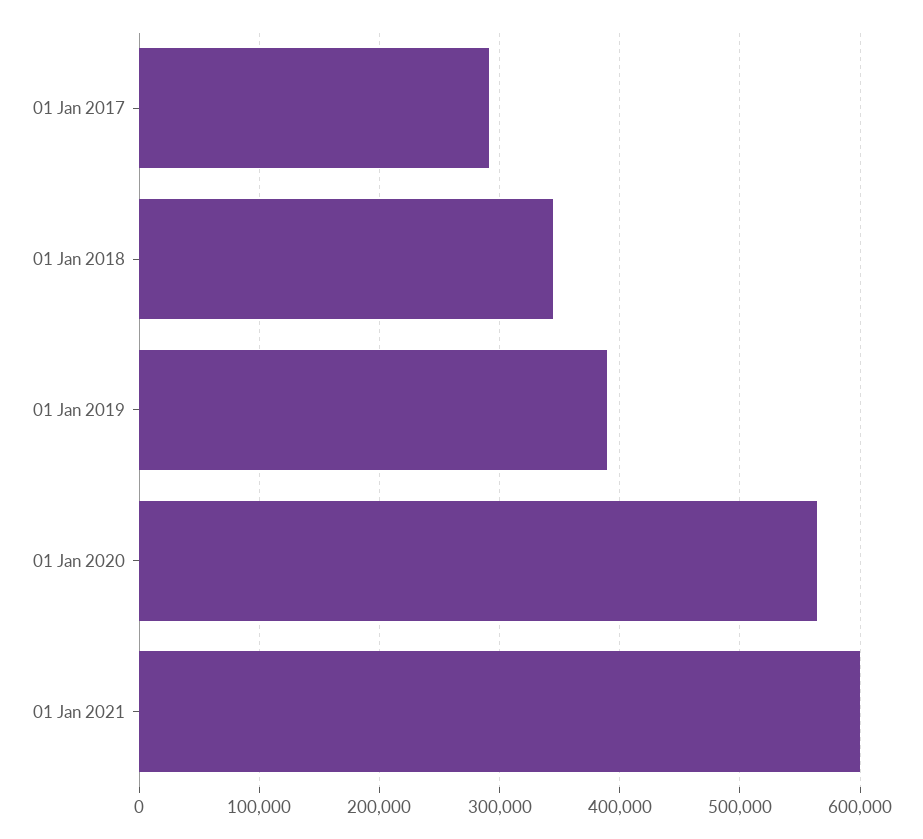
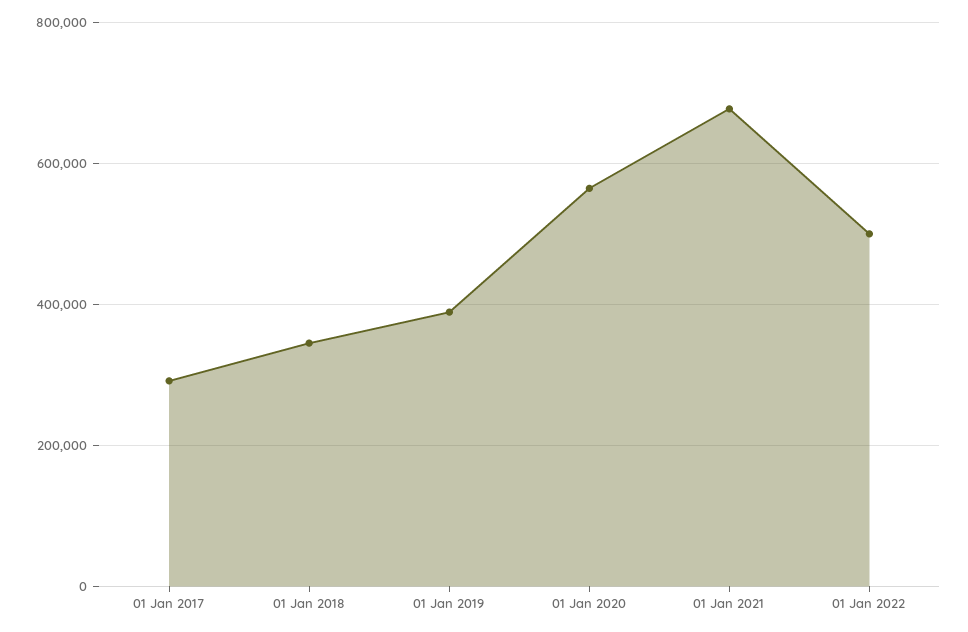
01 Jan 2021: 600000 -> 680000
01 Jan 2022: none -> 500000

